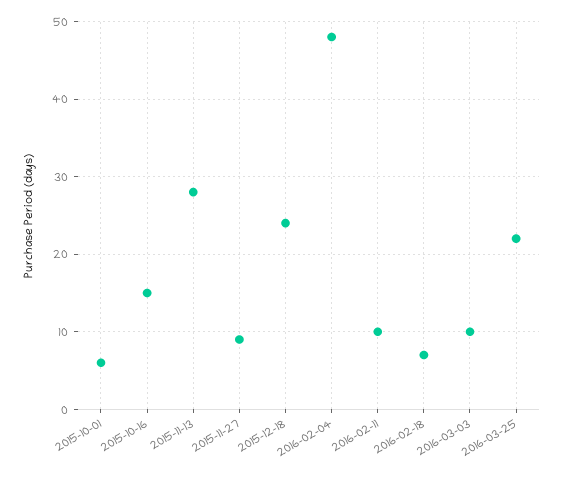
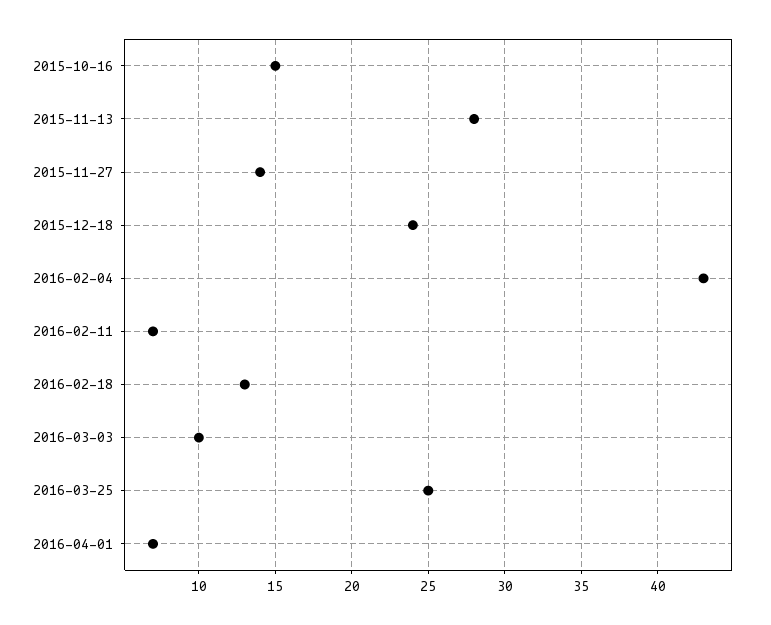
2015-10-01: 6 -> none
2015-11-27: 9 -> 14
2016-02-04: 48 -> 43
2016-02-11: 10 -> 7
2016-02-18: 7 -> 13
2016-03-25: 22 -> 25
2016-04-01: none -> 7

